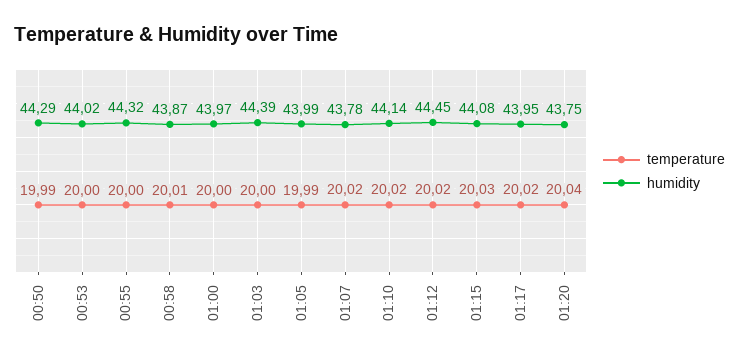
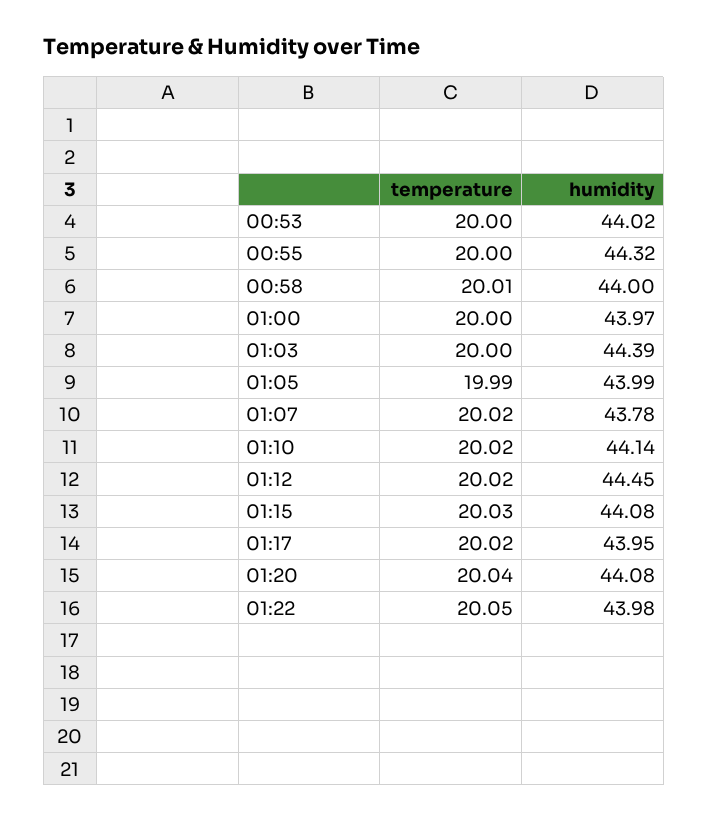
temperature, 00:50: 19.99 -> none
humidity, 00:50: 44.29 -> none
humidity, 00:58: 43.87 -> 44
humidity, 01:20: 43.75 -> 44.08
temperature, 01:22: none -> 20.05
humidity, 01:22: none -> 43.98

